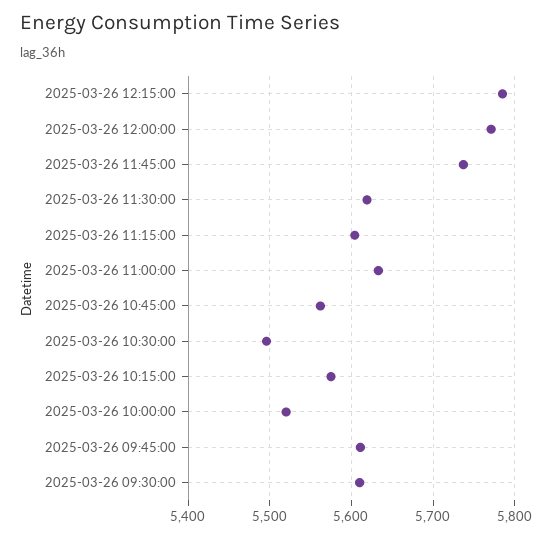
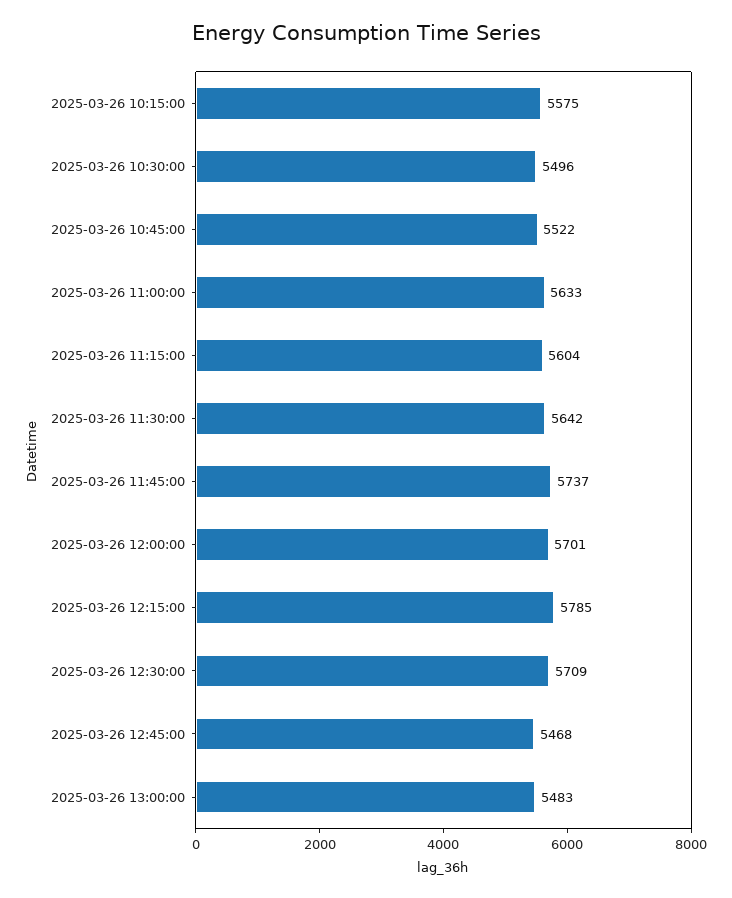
2025-03-26 12:00:00: 5770 -> 5701
2025-03-26 11:30:00: 5620 -> 5642
2025-03-26 10:45:00: 5560 -> 5522
2025-03-26 10:00:00: 5520 -> none
2025-03-26 09:45:00: 5610 -> none
2025-03-26 09:30:00: 5610 -> none
2025-03-26 12:30:00: none -> 5709
2025-03-26 12:45:00: none -> 5468
2025-03-26 13:00:00: none -> 5483

